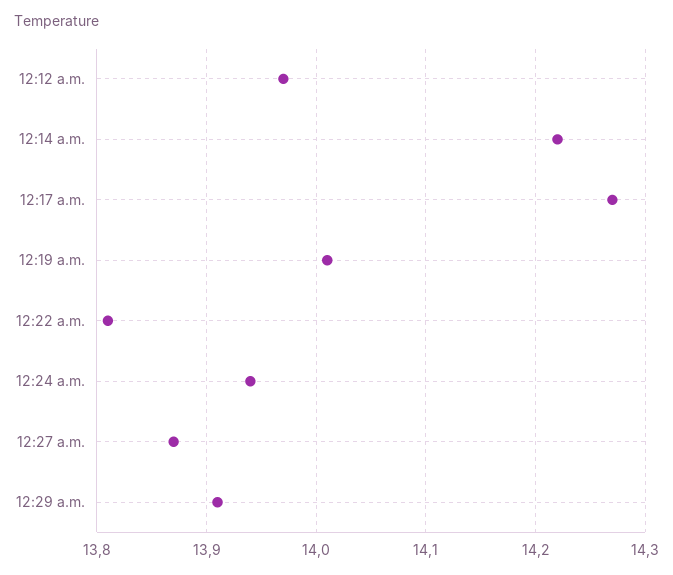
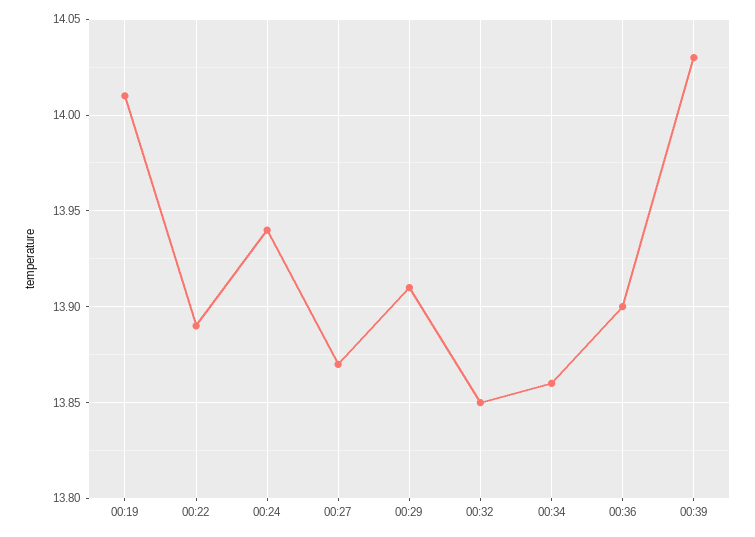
12:12 a.m.: 13.97 -> none
12:14 a.m.: 14.22 -> none
12:17 a.m.: 14.27 -> none
12:22 a.m.: 13.81 -> 13.89
00:32: none -> 13.85
00:34: none -> 13.86
00:36: none -> 13.9
00:39: none -> 14.03

